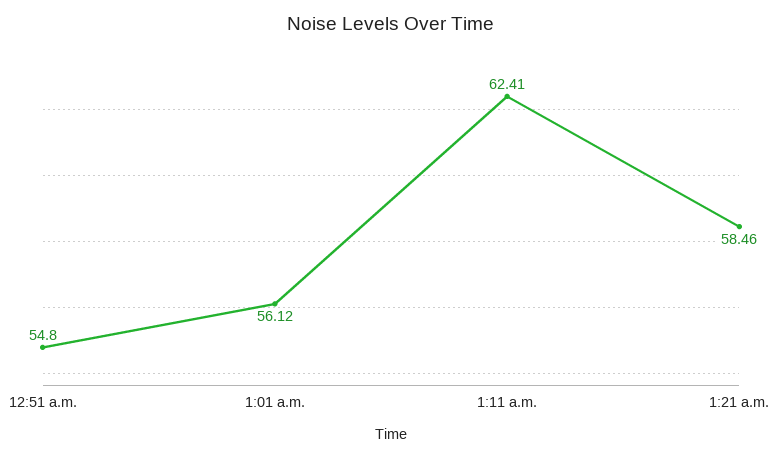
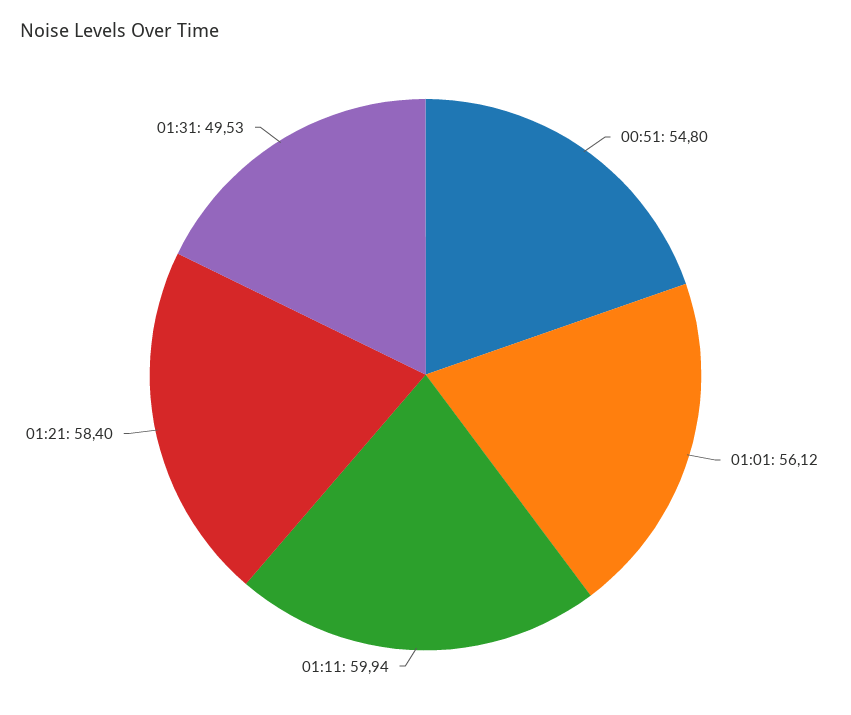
1:11 a.m.: 62.41 -> 59.94
1:21 a.m.: 58.46 -> 58.4
01:31: none -> 49.53

